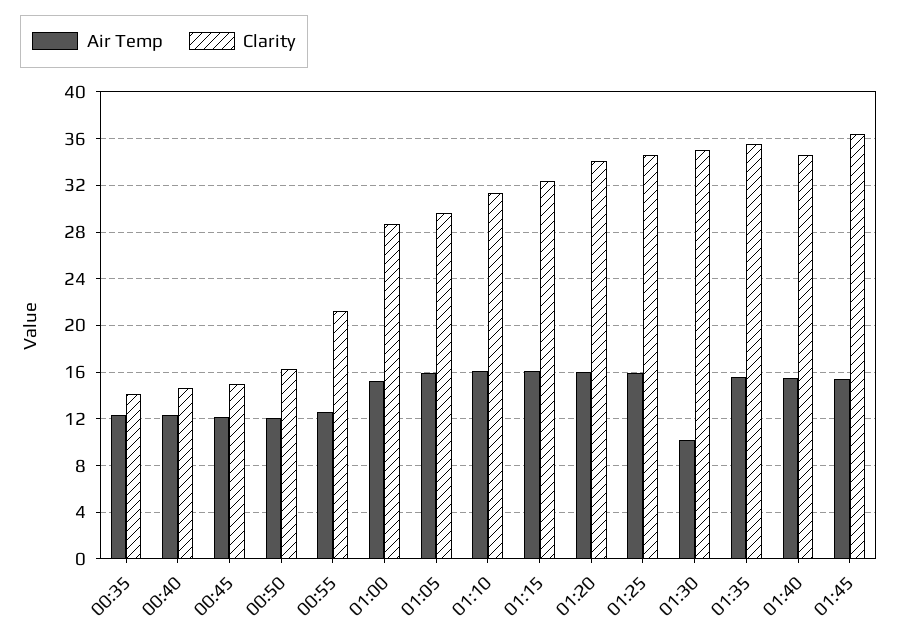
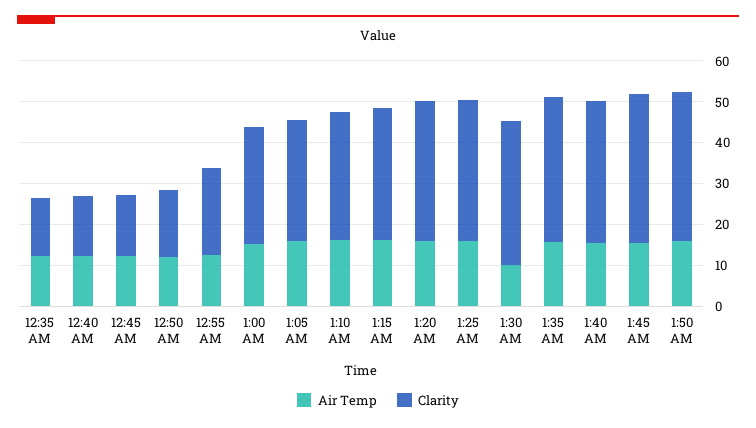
Air Temp, 1:50 AM: none -> 16
Clarity, 1:50 AM: none -> 36

